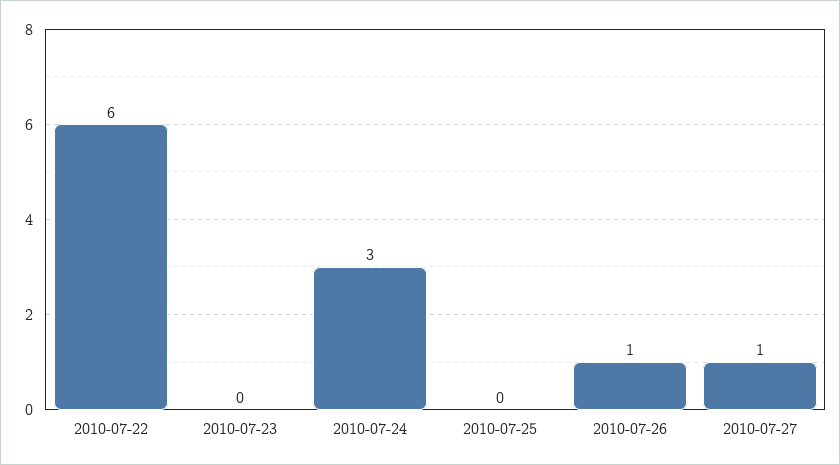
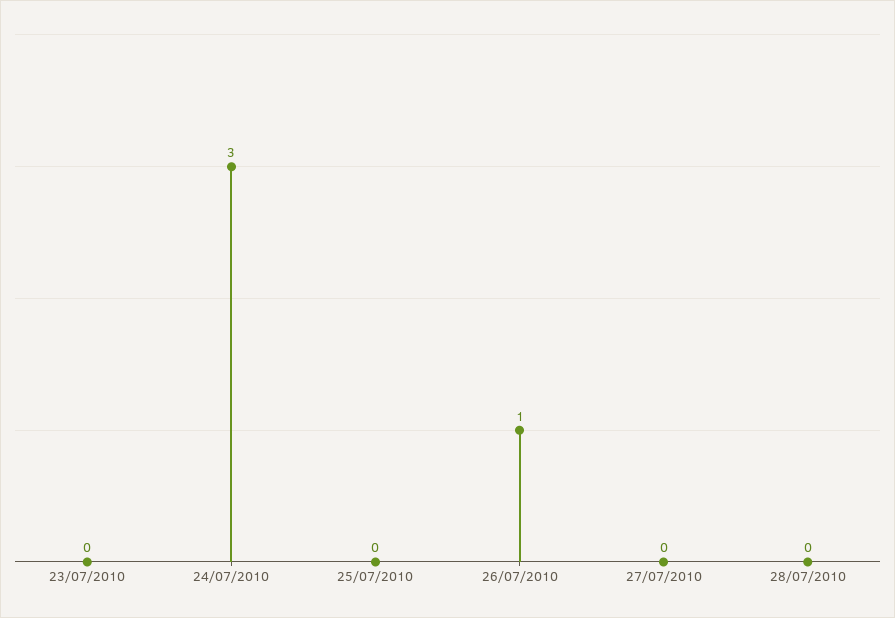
2010-07-22: 6 -> none
2010-07-27: 1 -> 0
28/07/2010: none -> 0

